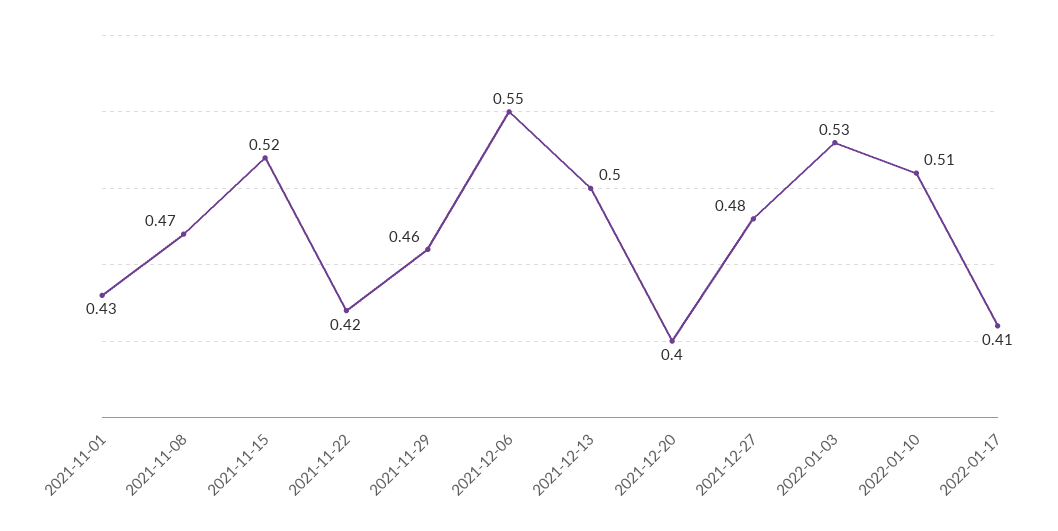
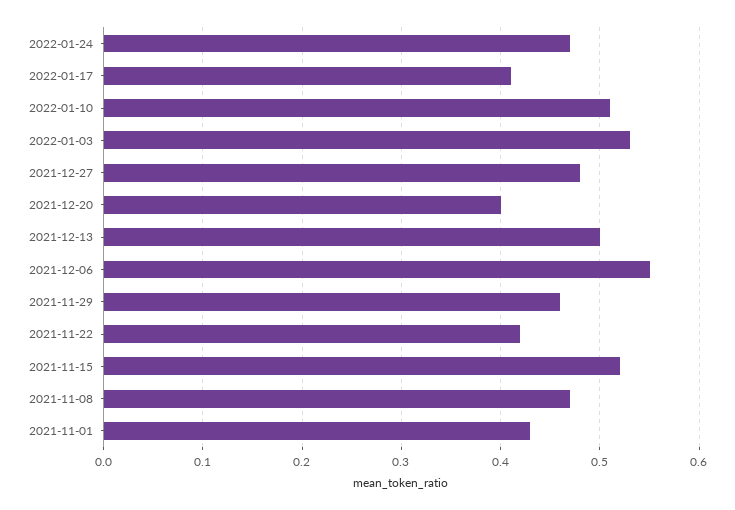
2022-01-24: none -> 0.47

